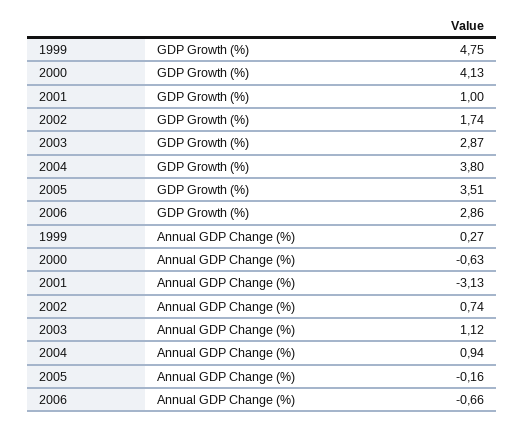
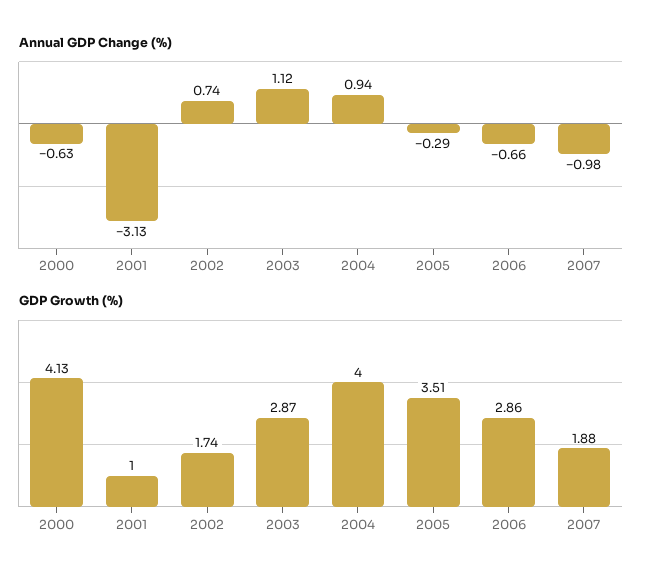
GDP Growth (%), 1999: 4.75 -> none
GDP Growth (%), 2004: 3.8 -> 4
Annual GDP Change (%), 1999: 0.27 -> none
Annual GDP Change (%), 2005: -0.16 -> -0.29
Annual GDP Change (%), 2007: none -> -0.98
GDP Growth (%), 2007: none -> 1.88

